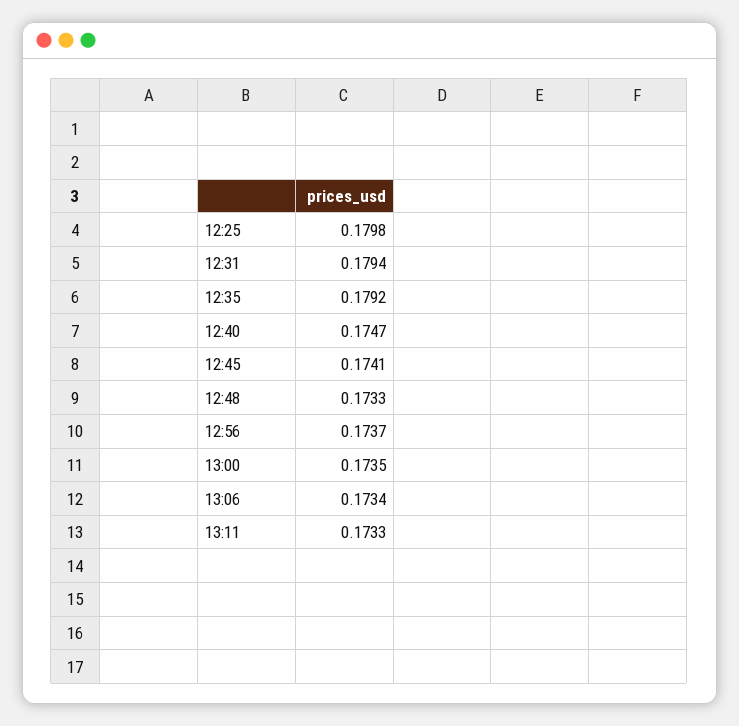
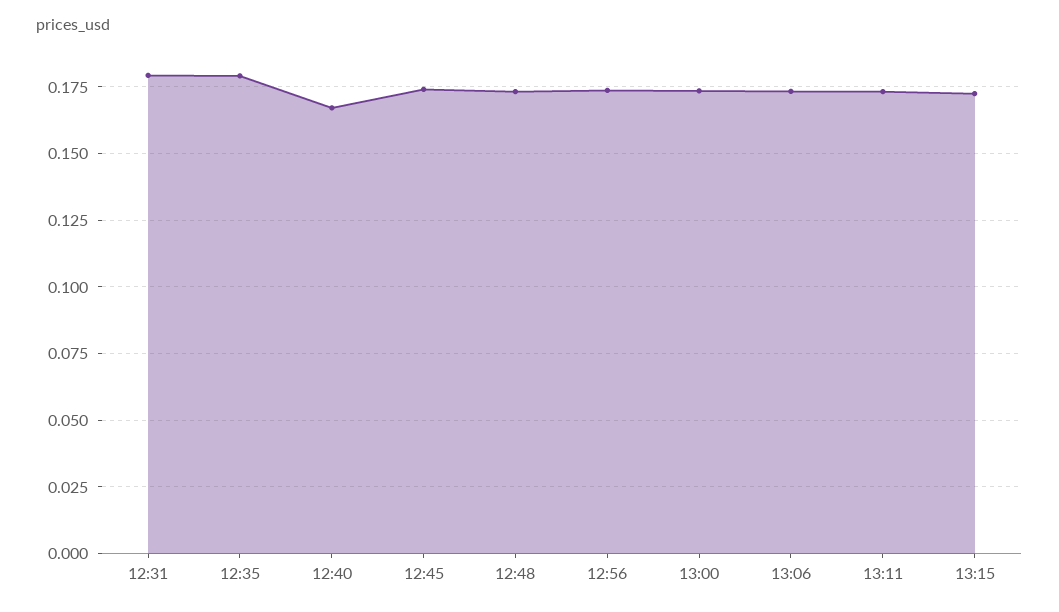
12:25: 0.1798 -> none
12:40: 0.1747 -> 0.1675
13:15: none -> 0.1725

